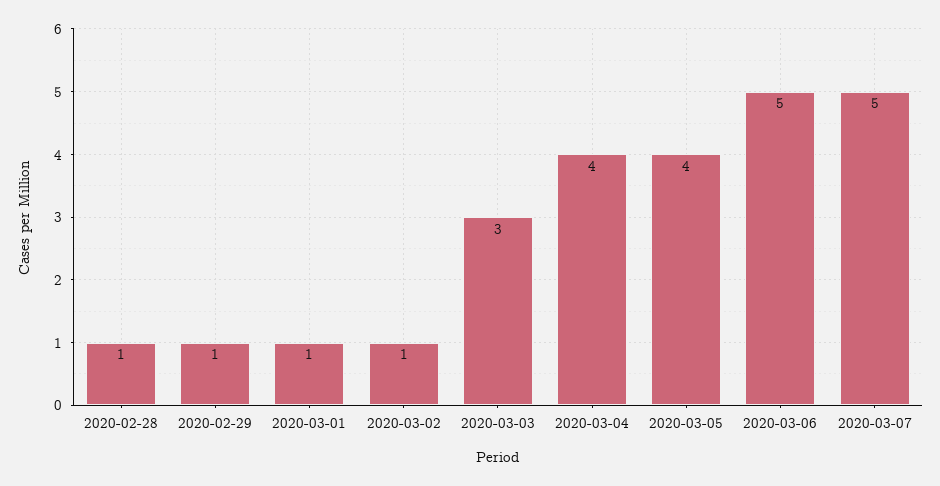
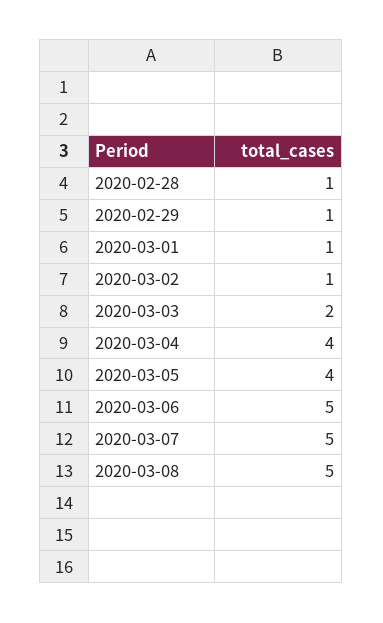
2020-03-03: 3 -> 2
2020-03-08: none -> 5

